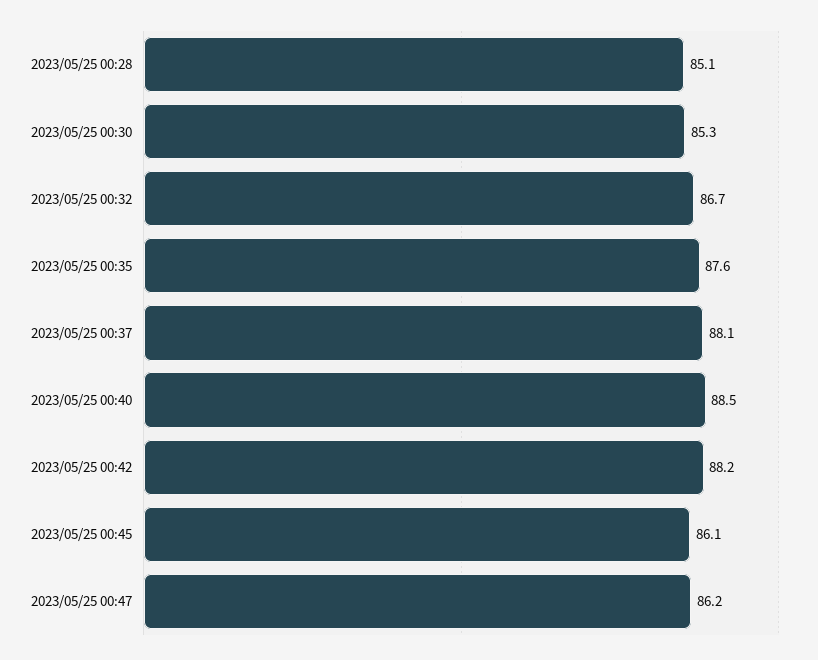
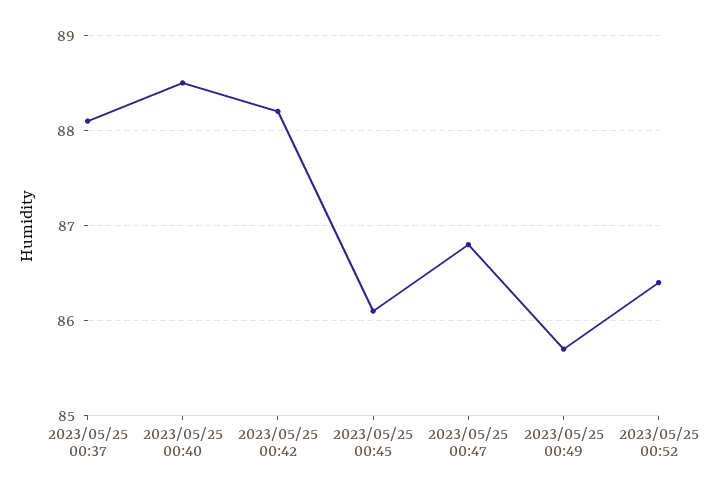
2023/05/25 00:28: 85.1 -> none
2023/05/25 00:30: 85.3 -> none
2023/05/25 00:32: 86.7 -> none
2023/05/25 00:35: 87.6 -> none
2023/05/25 00:47: 86.2 -> 86.8
2023/05/25 00:49: none -> 85.7
2023/05/25 00:52: none -> 86.4

